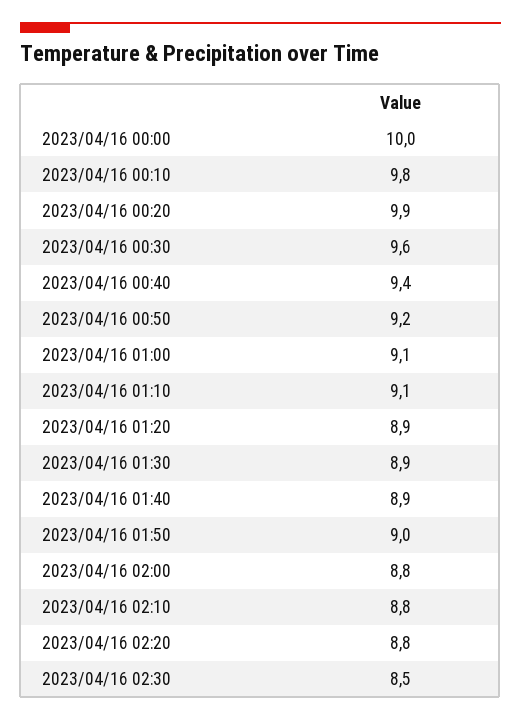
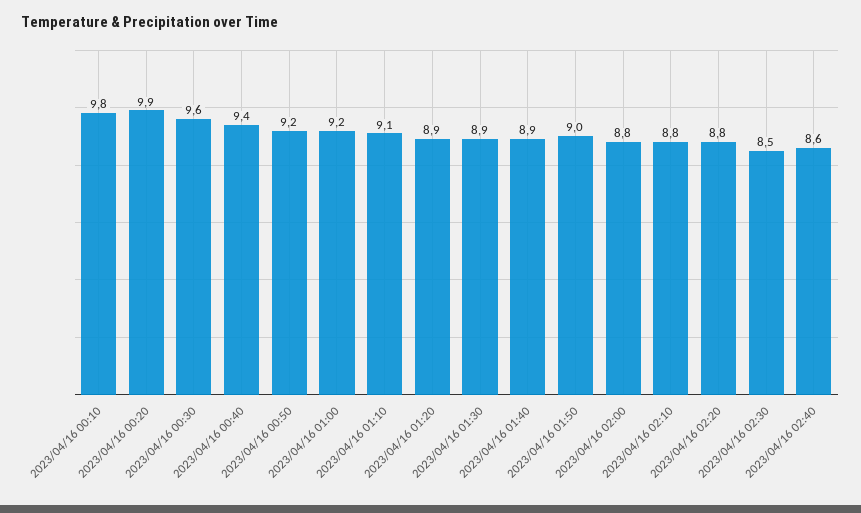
2023/04/16 00:00: 10 -> none
2023/04/16 01:00: 9.1 -> 9.2
2023/04/16 02:40: none -> 8.6

